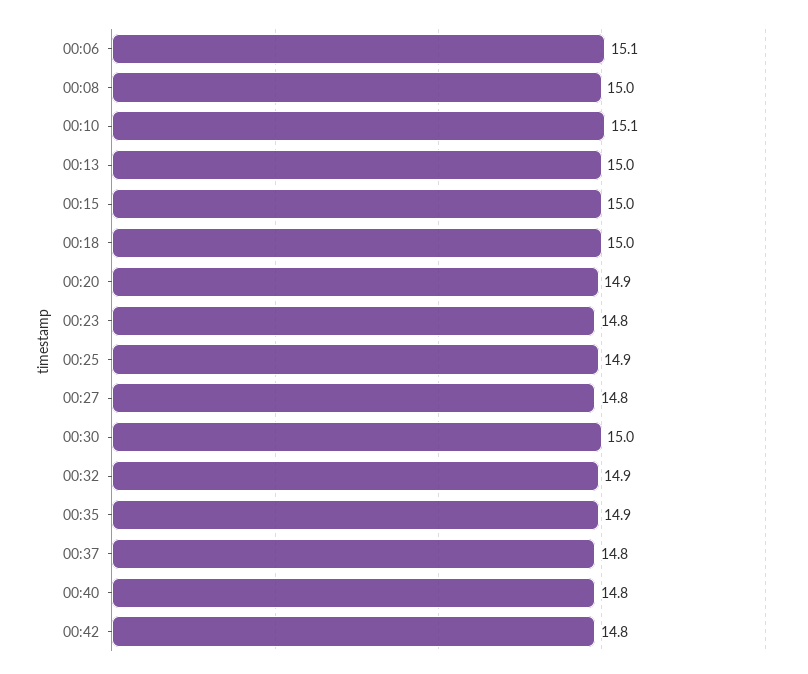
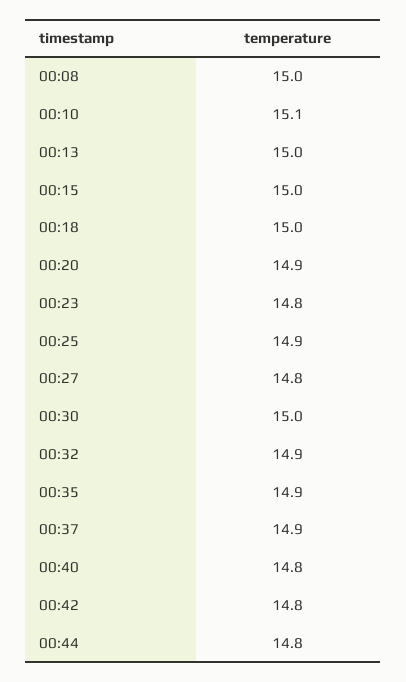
00:06: 15.1 -> none
00:37: 14.8 -> 14.9
00:44: none -> 14.8

